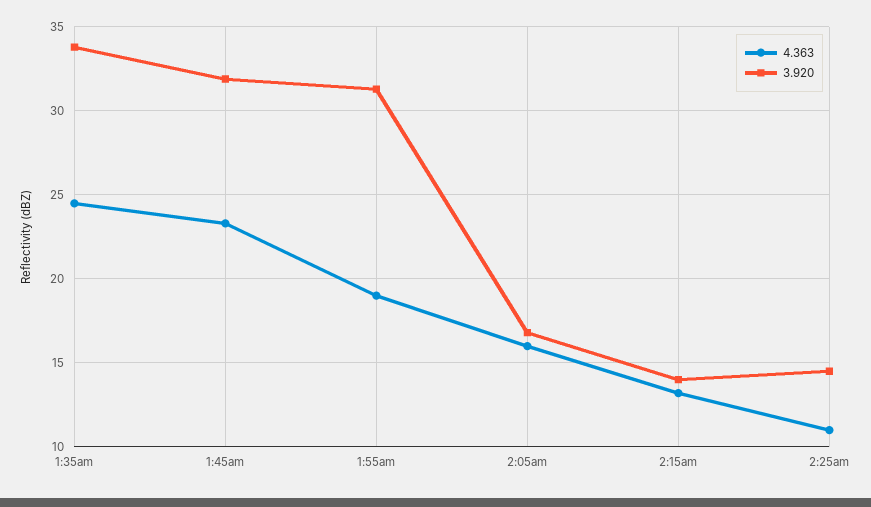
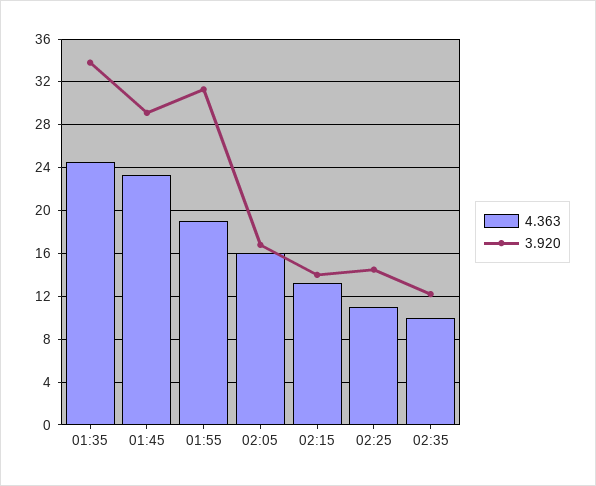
3.920, 1:45am: 32 -> 29
4.363, 02:35: none -> 10
3.920, 02:35: none -> 12

